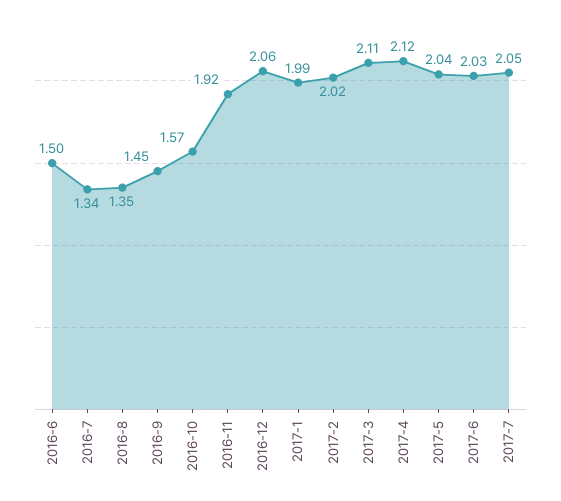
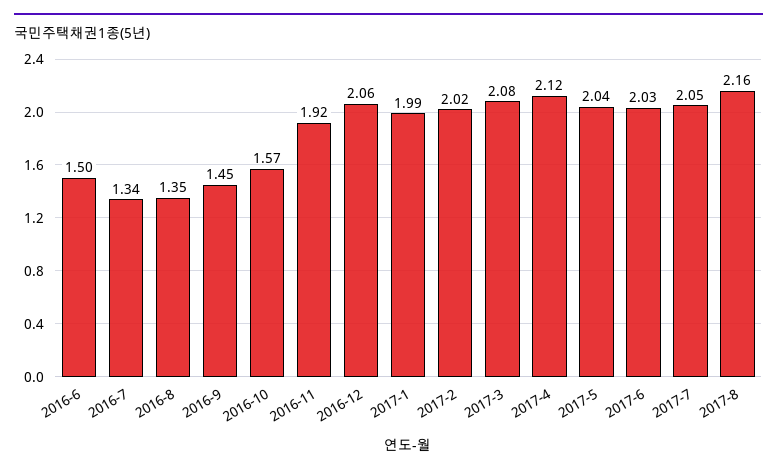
2017-3: 2.11 -> 2.08
2017-8: none -> 2.16

